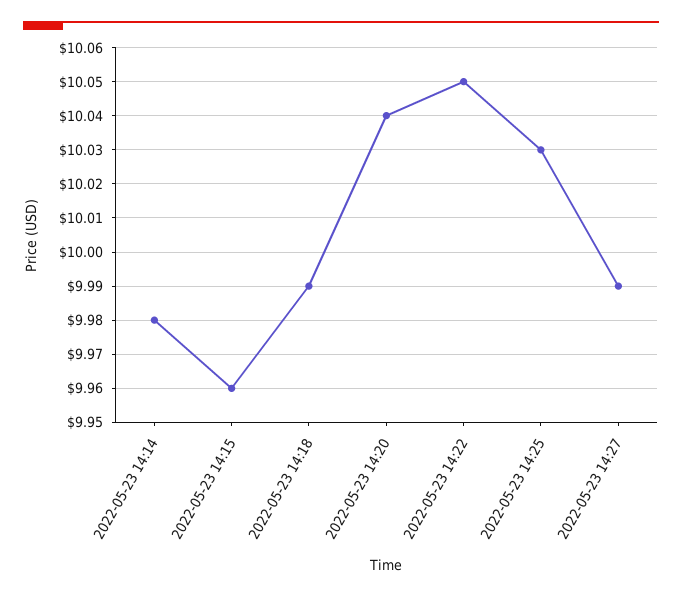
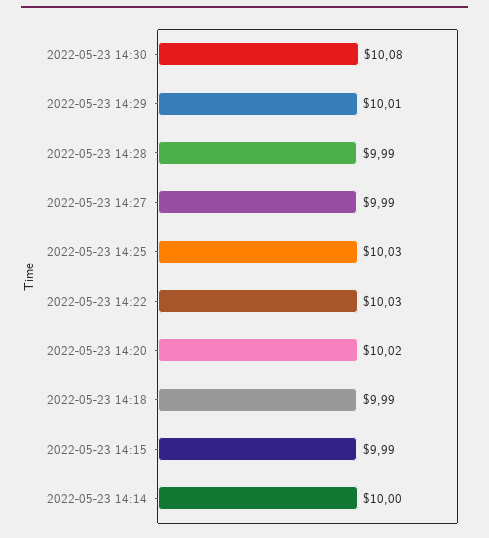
2022-05-23 14:14: 9.98 -> 10
2022-05-23 14:15: 9.96 -> 9.99
2022-05-23 14:20: 10.04 -> 10.02
2022-05-23 14:22: 10.05 -> 10.03
2022-05-23 14:30: none -> 10.08
2022-05-23 14:29: none -> 10.01
2022-05-23 14:28: none -> 9.99

